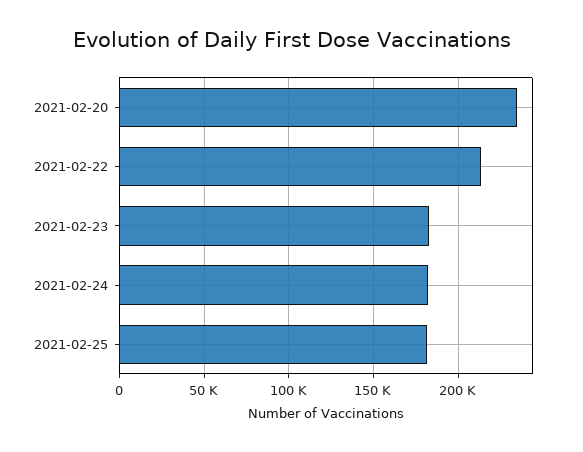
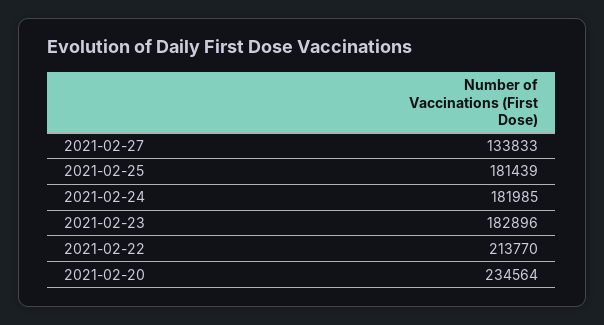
2021-02-27: none -> 133833

